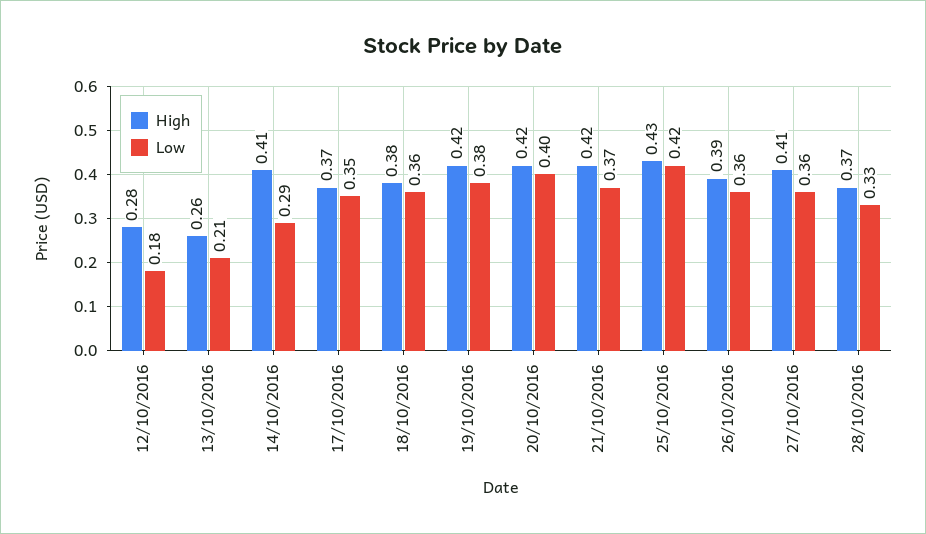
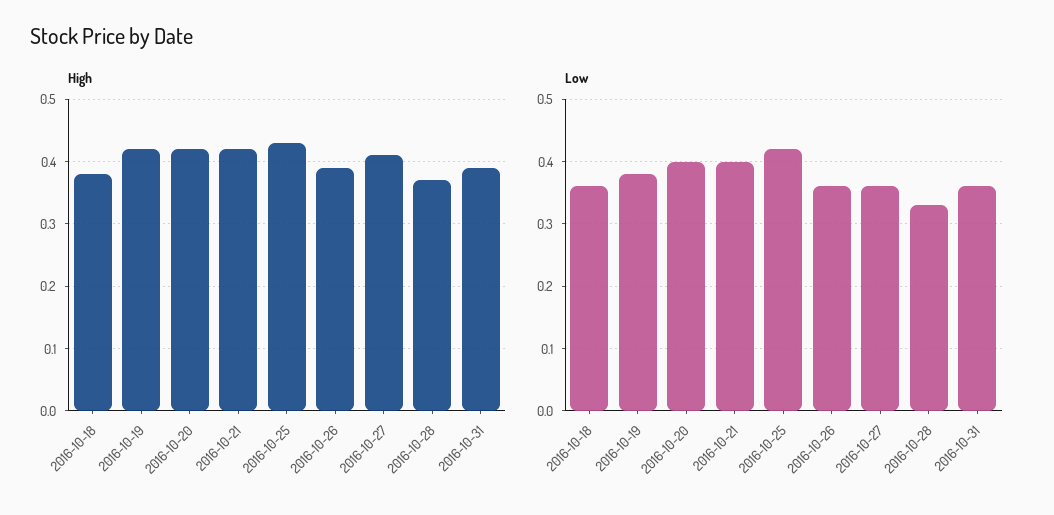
High, 12/10/2016: 0.28 -> none
Low, 12/10/2016: 0.18 -> none
High, 13/10/2016: 0.26 -> none
Low, 13/10/2016: 0.21 -> none
High, 14/10/2016: 0.41 -> none
Low, 14/10/2016: 0.29 -> none
High, 17/10/2016: 0.37 -> none
Low, 17/10/2016: 0.35 -> none
Low, 21/10/2016: 0.37 -> 0.4
High, 2016-10-31: none -> 0.39
Low, 2016-10-31: none -> 0.36

